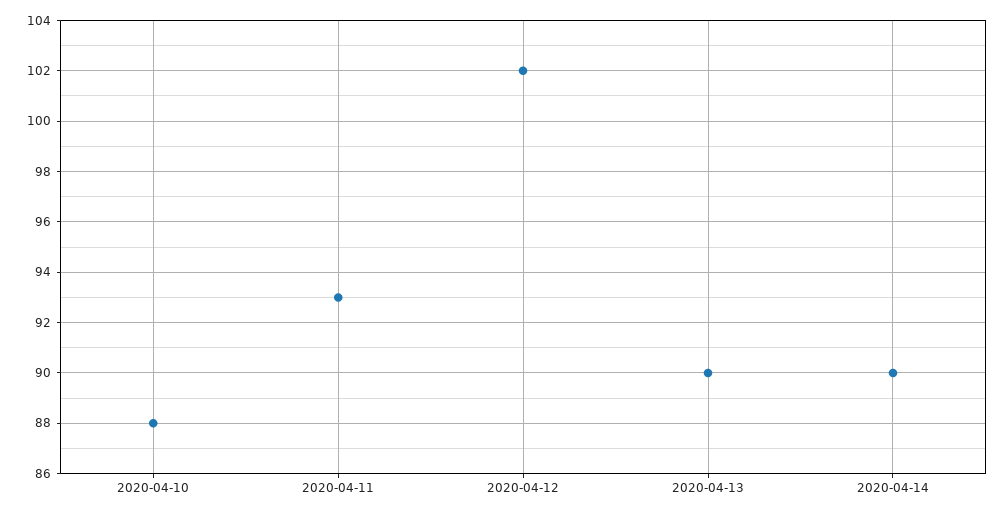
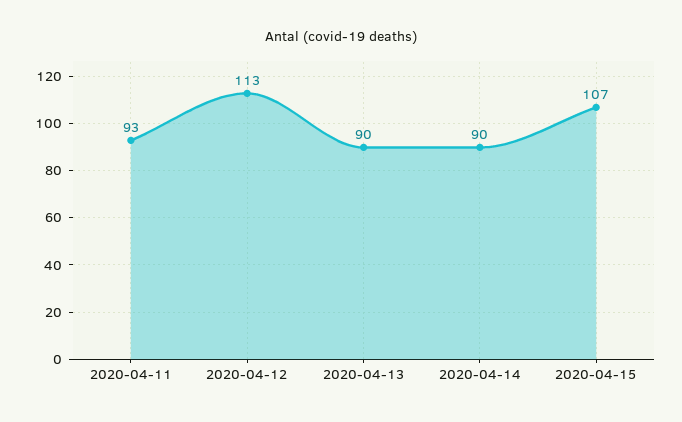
2020-04-10: 88 -> none
2020-04-12: 102 -> 113
2020-04-15: none -> 107

